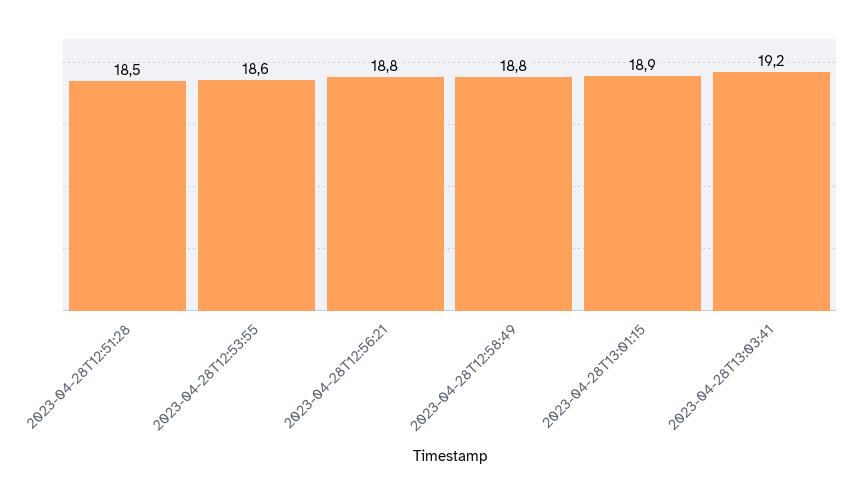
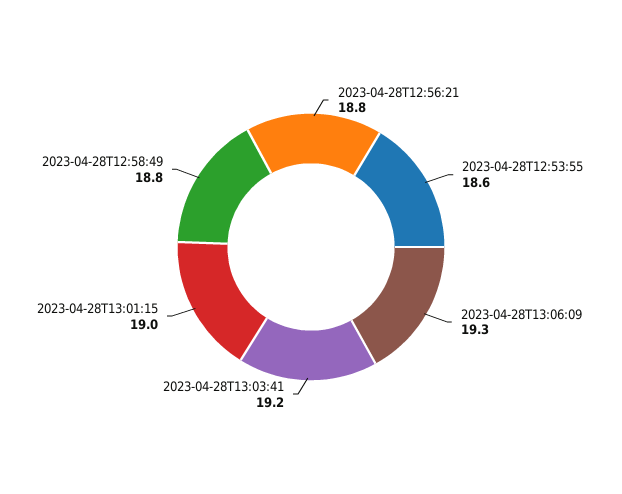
2023-04-28T12:51:28: 18.5 -> none
2023-04-28T13:01:15: 18.9 -> 19
2023-04-28T13:06:09: none -> 19.3

